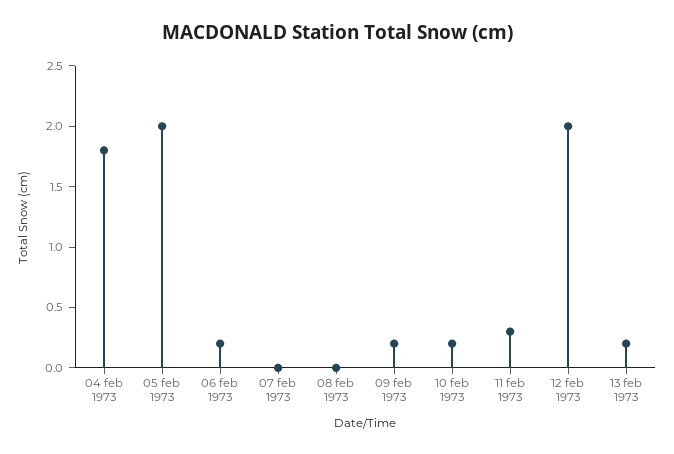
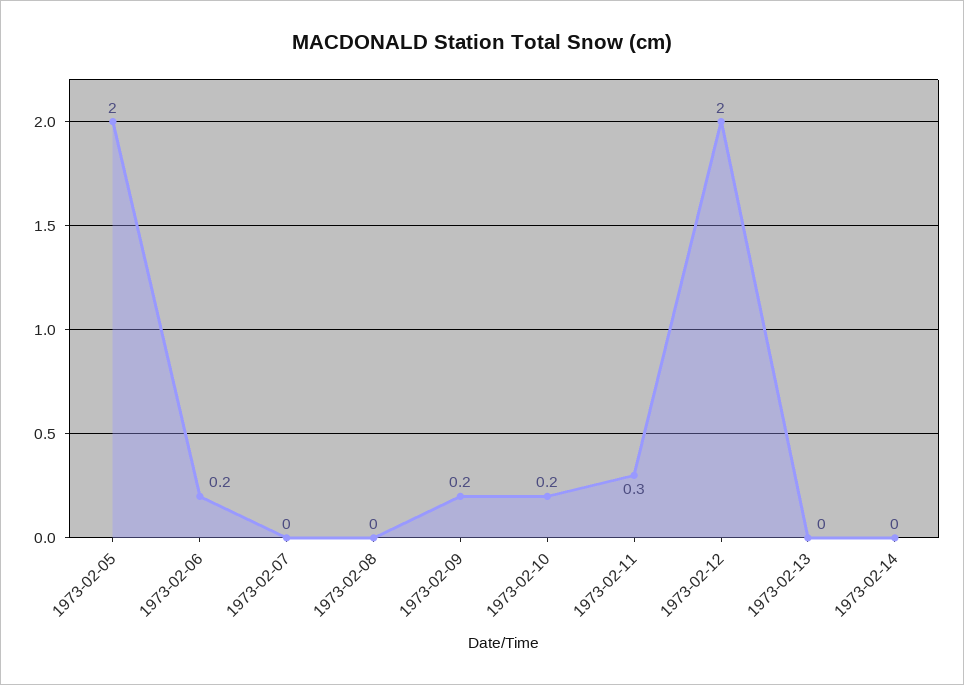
04 feb 1973: 1.8 -> none
13 feb 1973: 0.2 -> 0
1973-02-14: none -> 0

